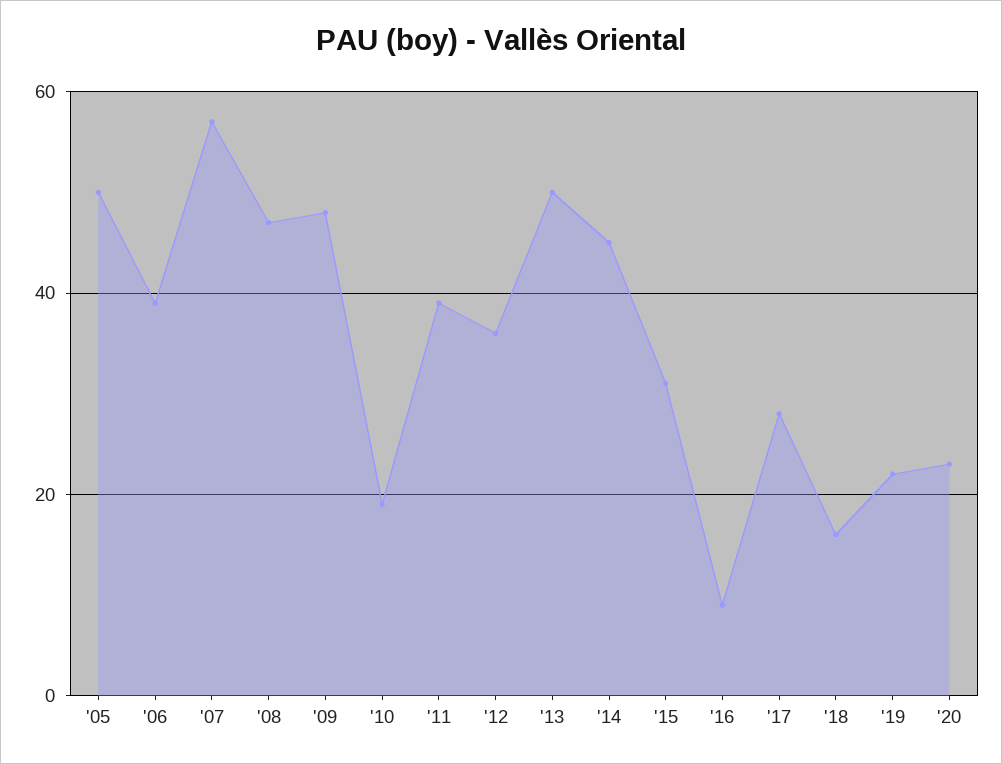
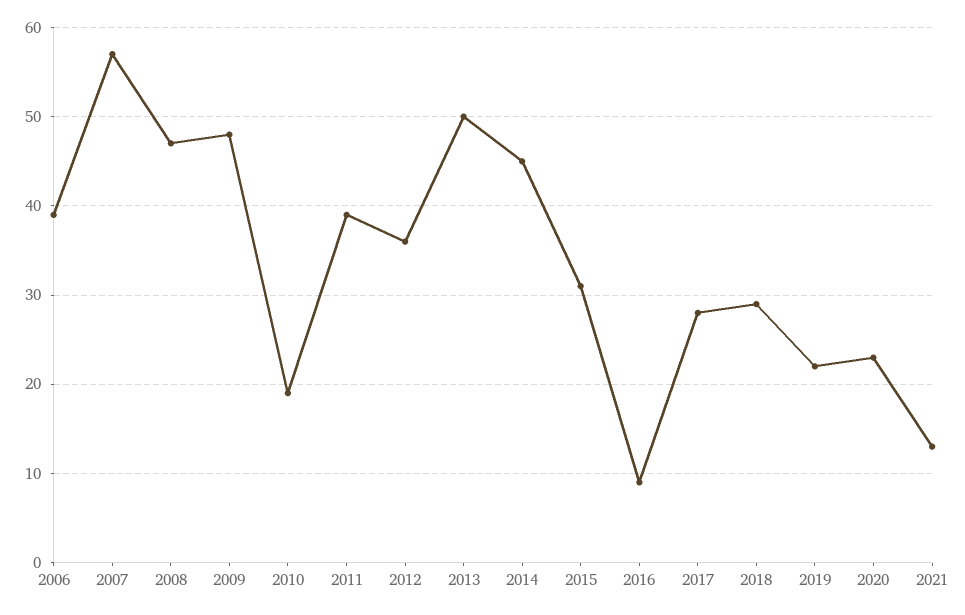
'05: 50 -> none
'18: 15 -> 29
2021: none -> 13

